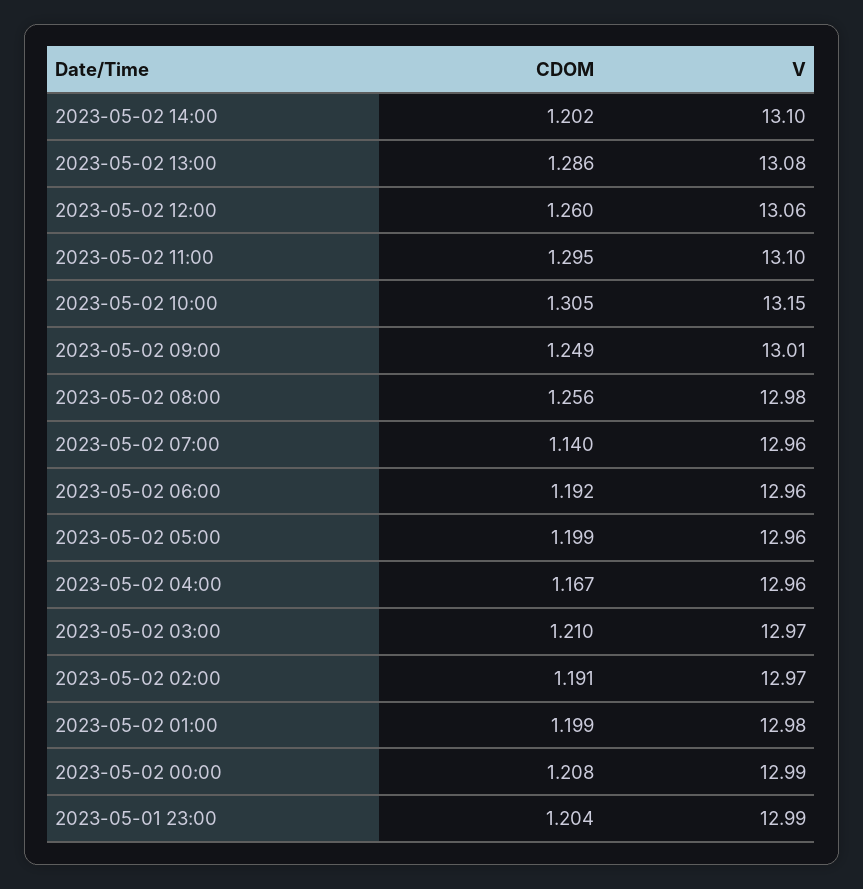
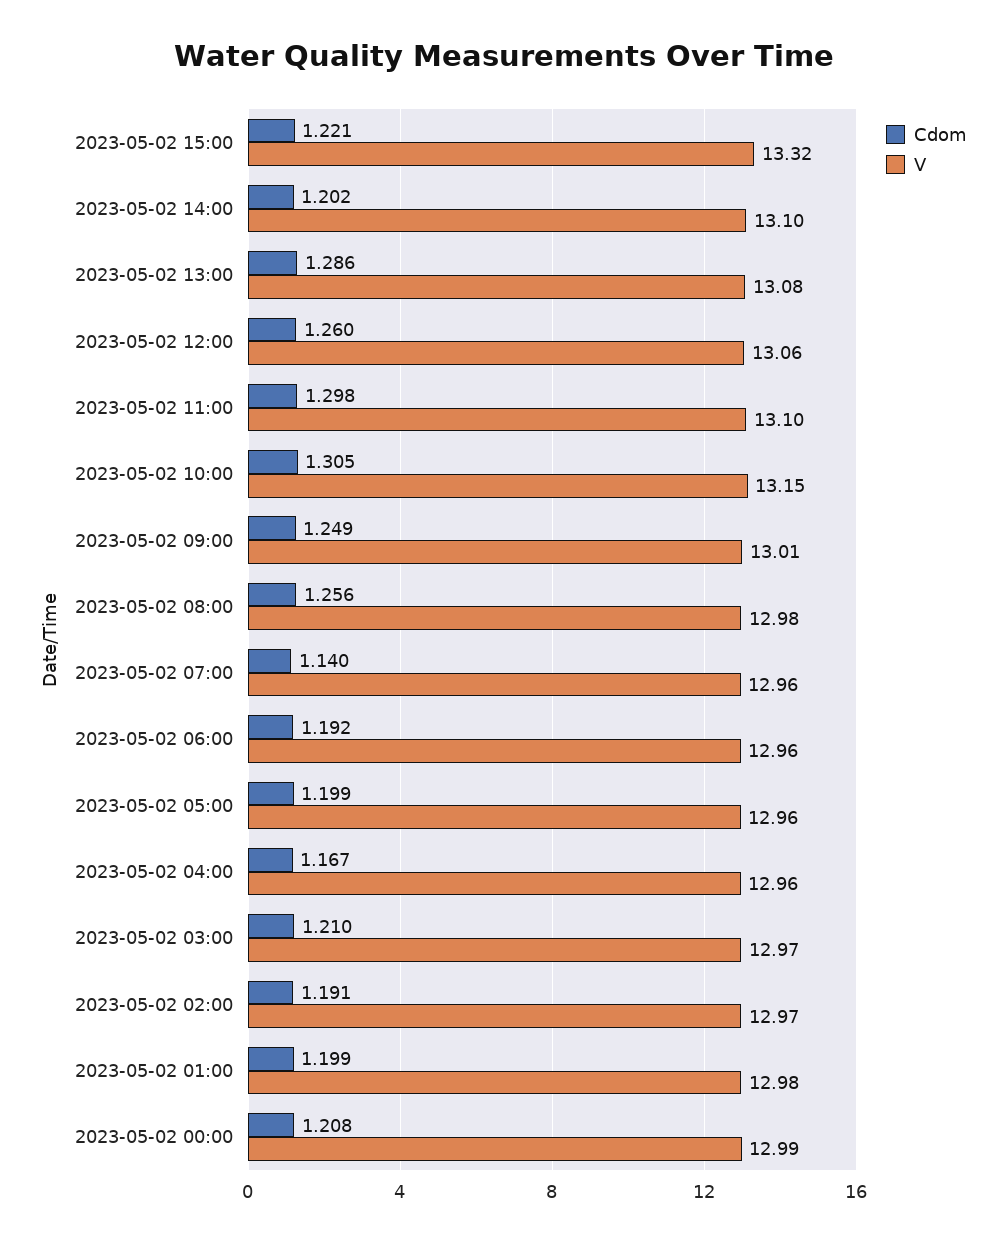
CDOM, 2023-05-02 11:00: 1.295 -> 1.298
CDOM, 2023-05-01 23:00: 1.204 -> none
V, 2023-05-01 23:00: 12.99 -> none
CDOM, 2023-05-02 15:00: none -> 1.221
V, 2023-05-02 15:00: none -> 13.32

